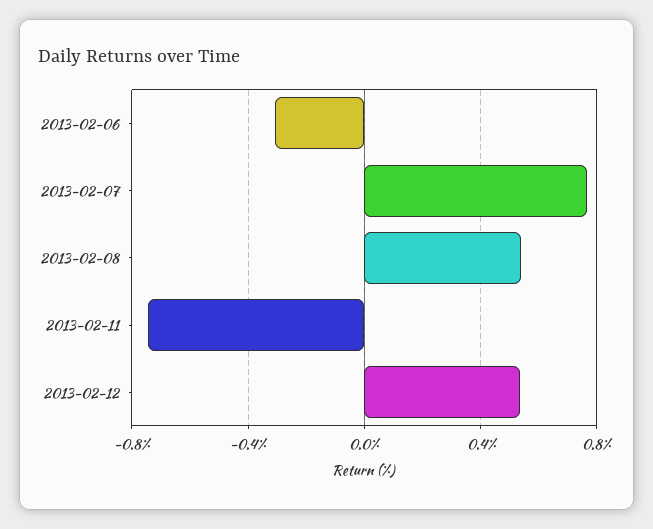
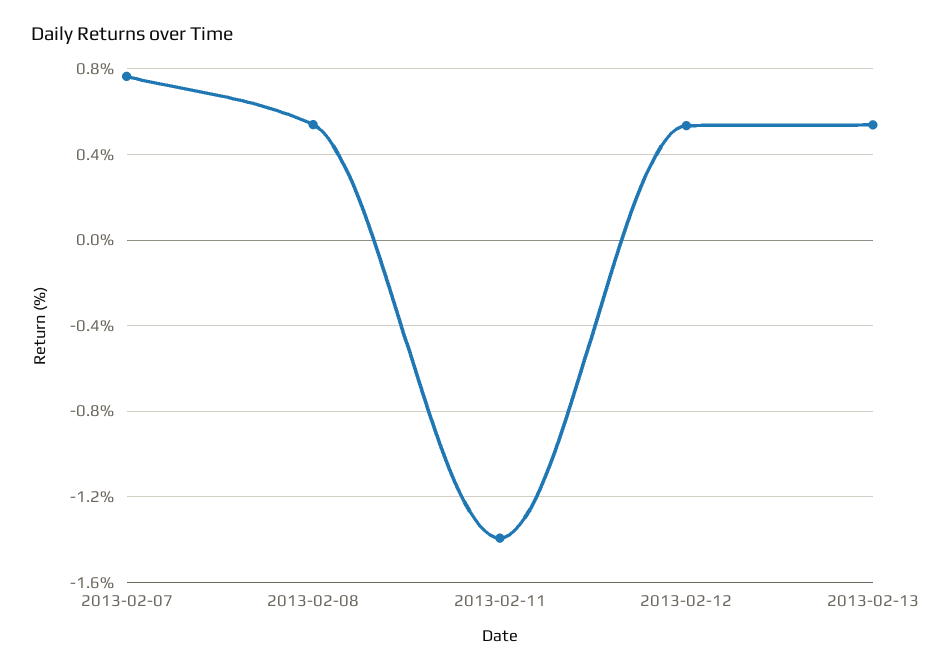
2013-02-06: -0.3 -> none
2013-02-11: -0.75 -> -1.4
2013-02-13: none -> 0.55

